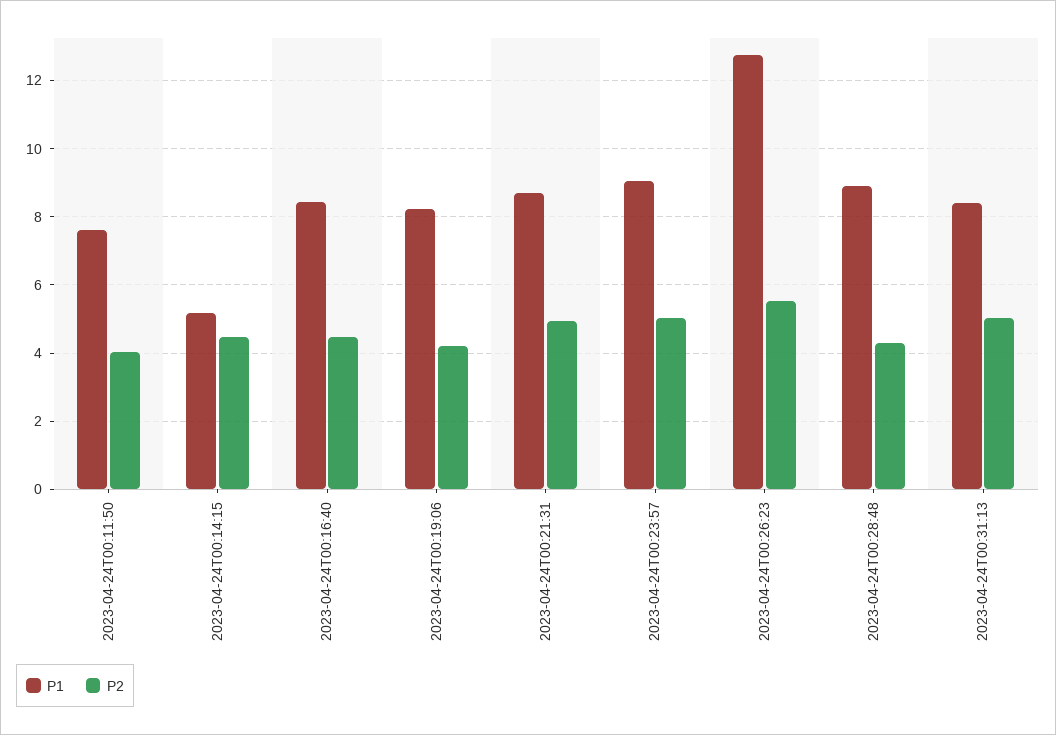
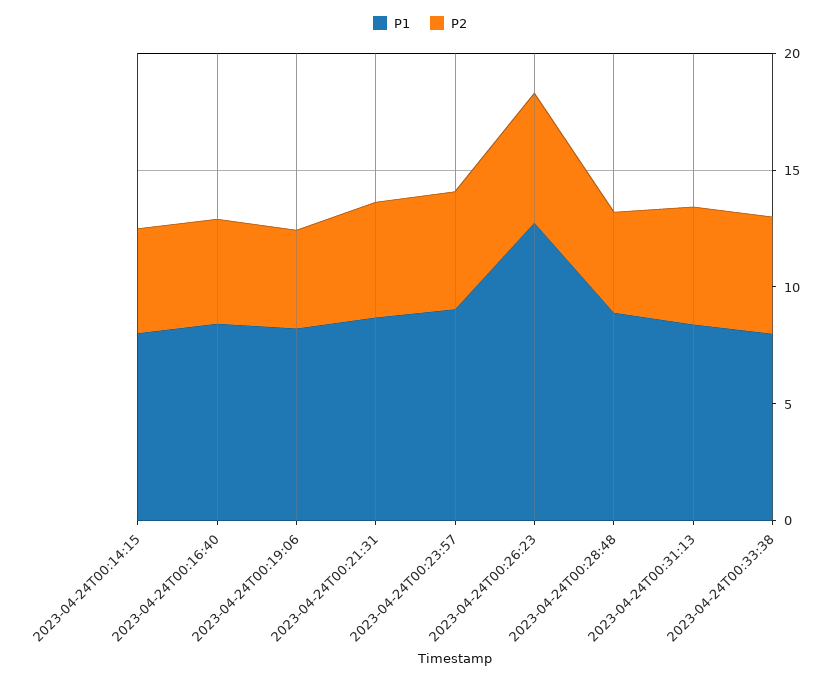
P1, 2023-04-24T00:11:50: 7.6 -> none
P2, 2023-04-24T00:11:50: 4 -> none
P1, 2023-04-24T00:14:15: 5.2 -> 8
P1, 2023-04-24T00:33:38: none -> 8
P2, 2023-04-24T00:33:38: none -> 5

